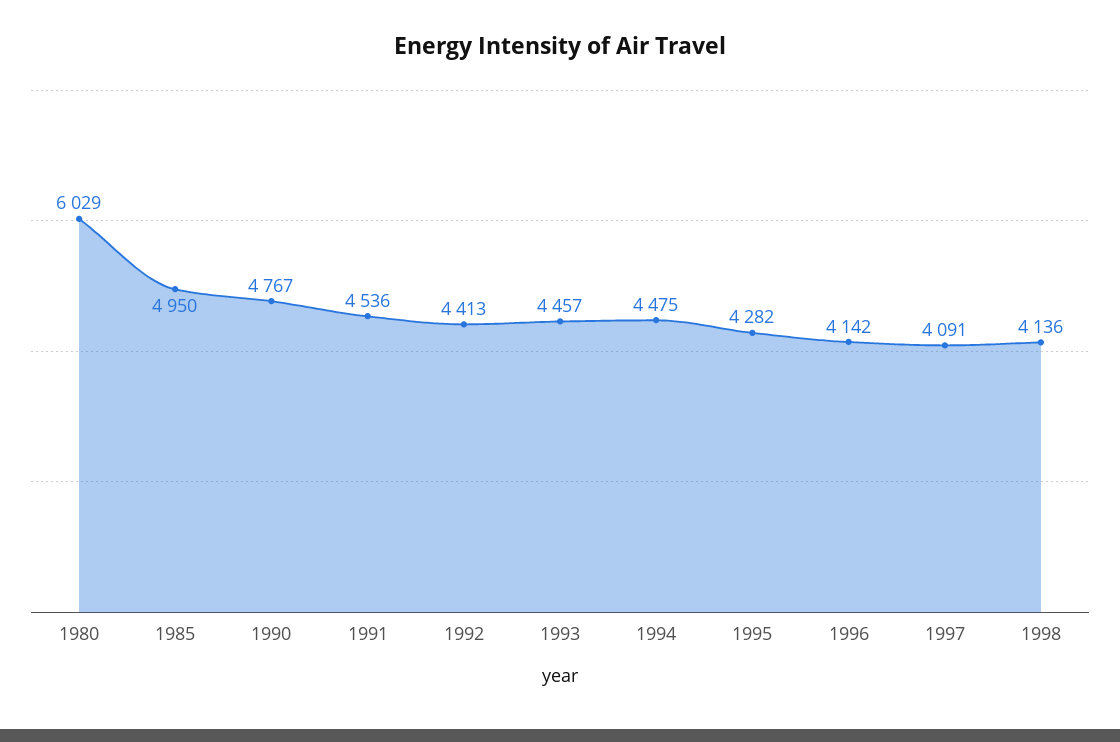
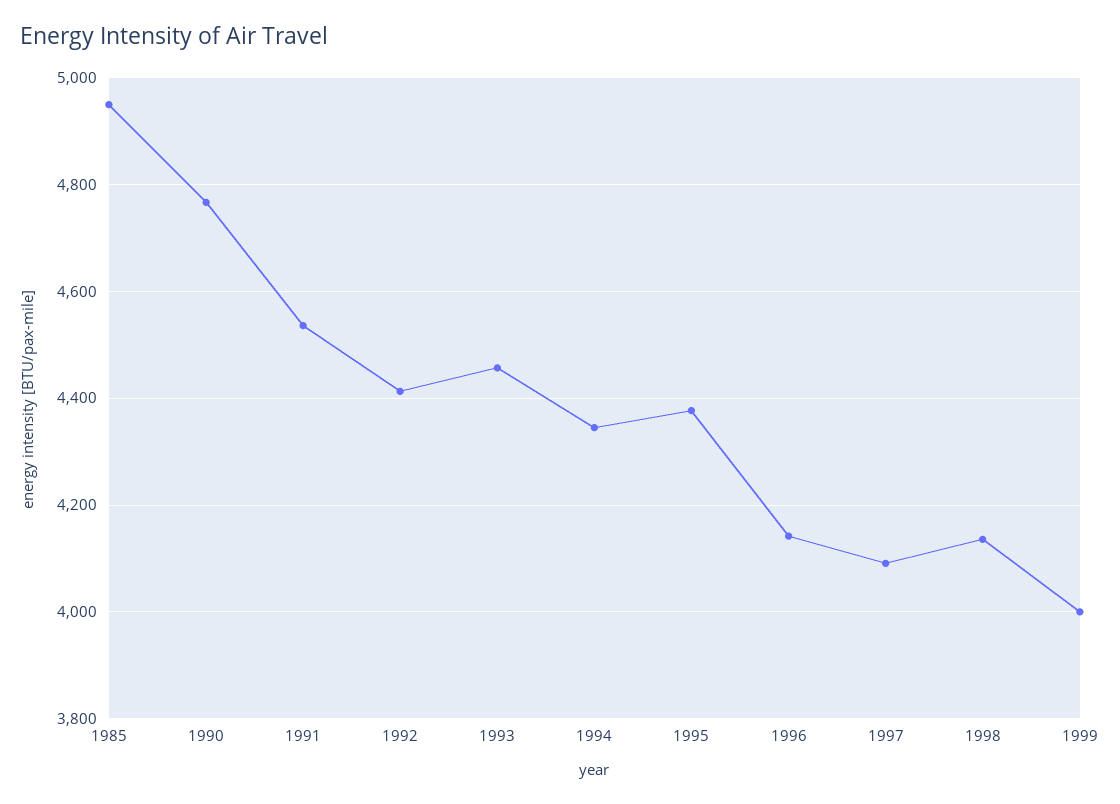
1980: 6029 -> none
1994: 4475 -> 4340
1995: 4282 -> 4380
1999: none -> 4000

